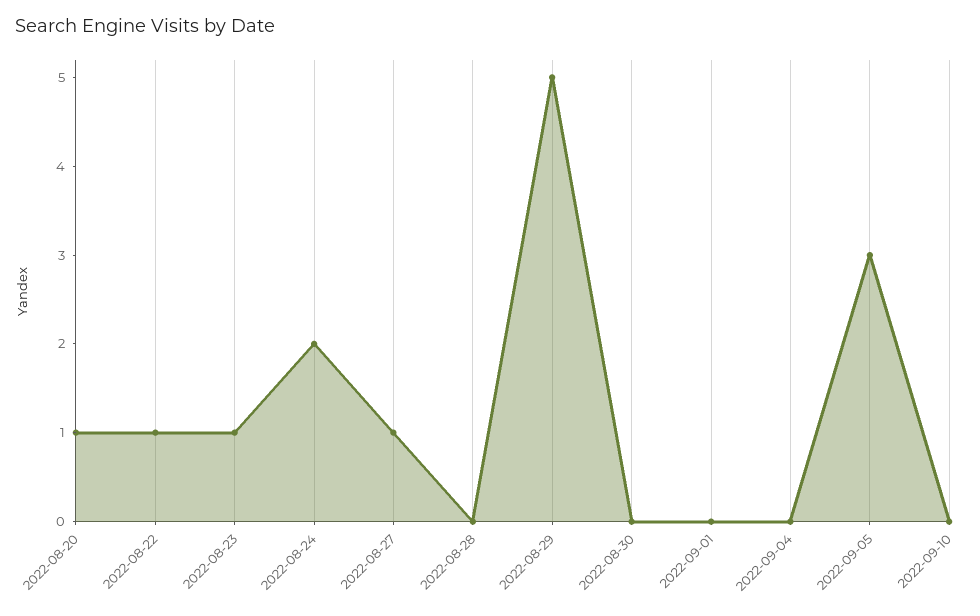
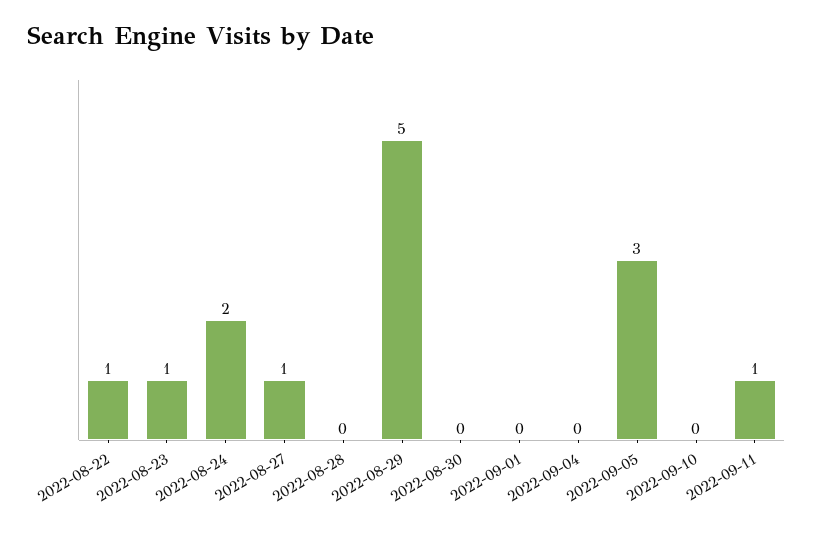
2022-08-20: 1 -> none
2022-09-11: none -> 1

